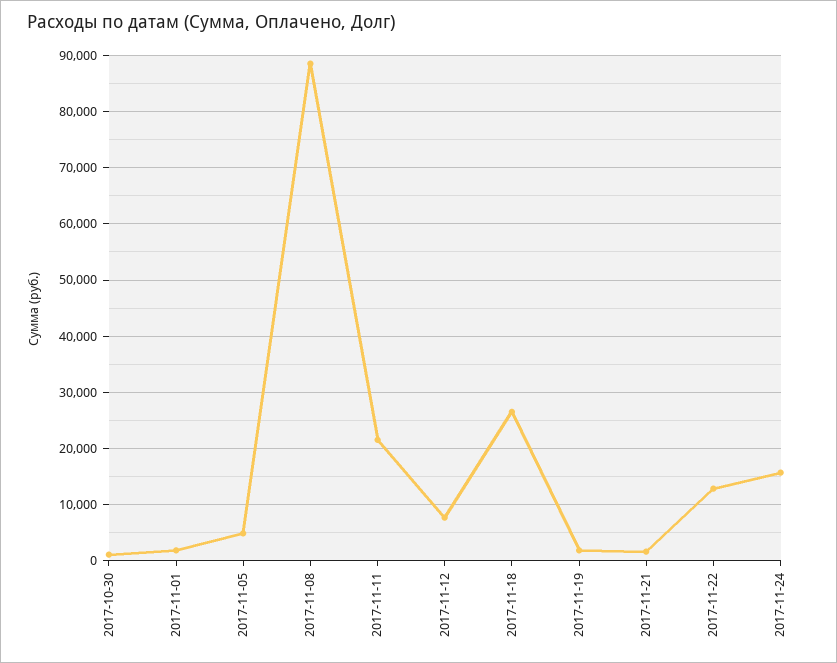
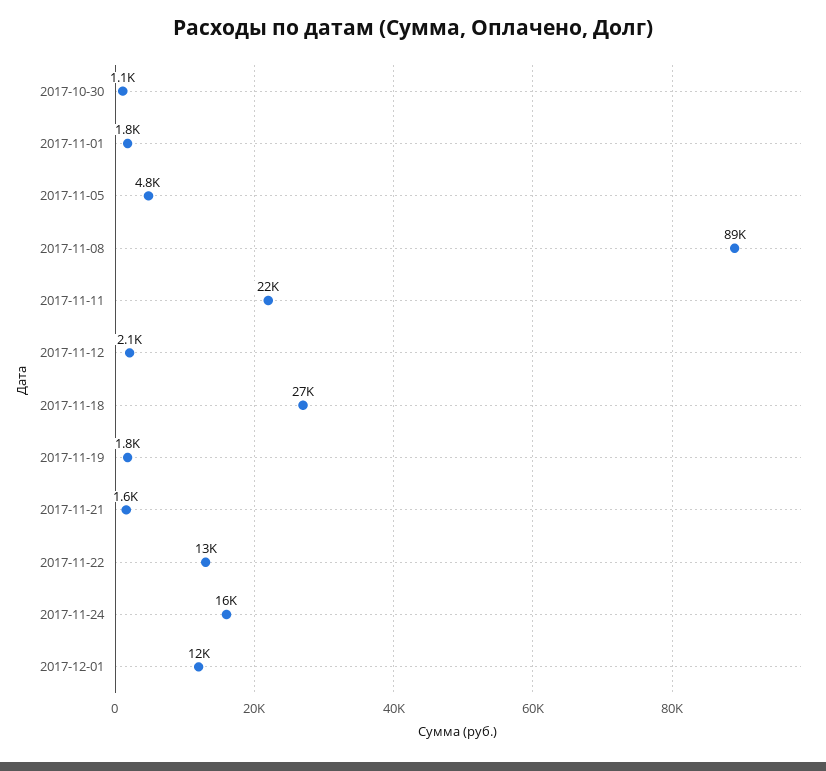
2017-11-12: 8000 -> 2100
2017-12-01: none -> 12000

